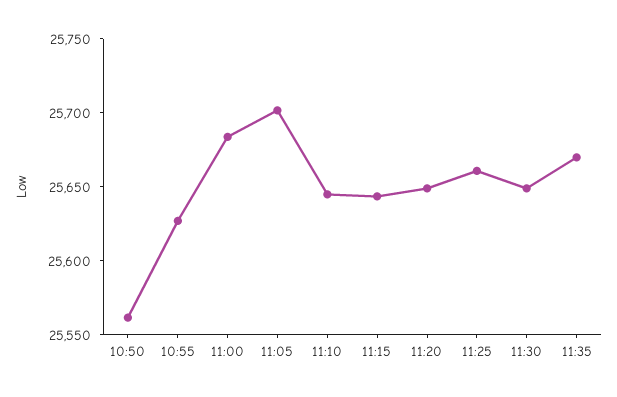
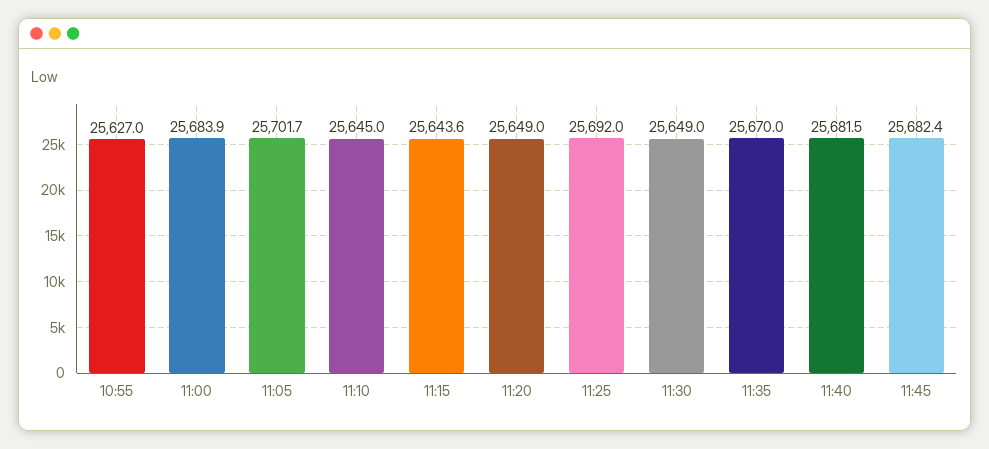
10:50: 25560 -> none
11:25: 25660 -> 25692
11:40: none -> 25681.5
11:45: none -> 25682.4

